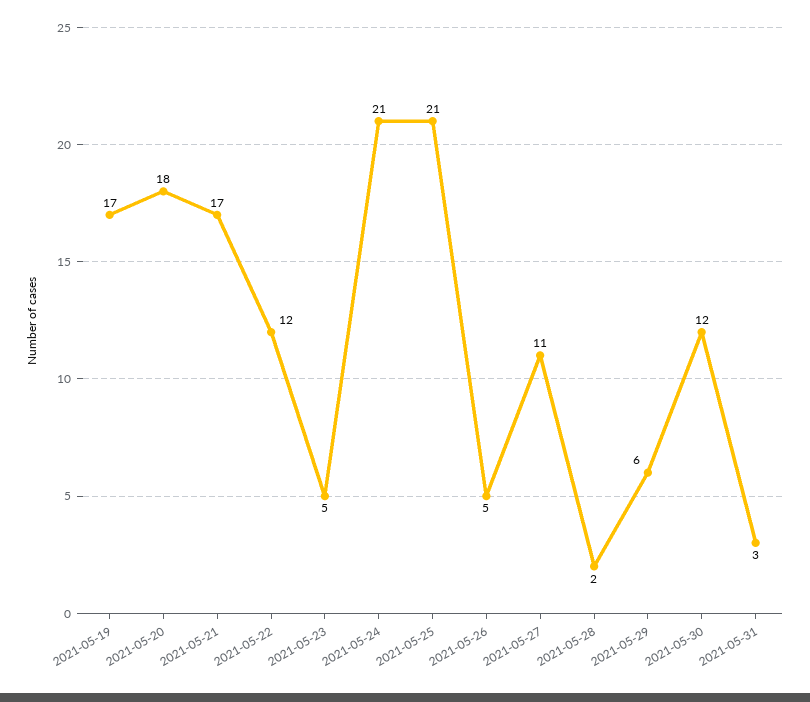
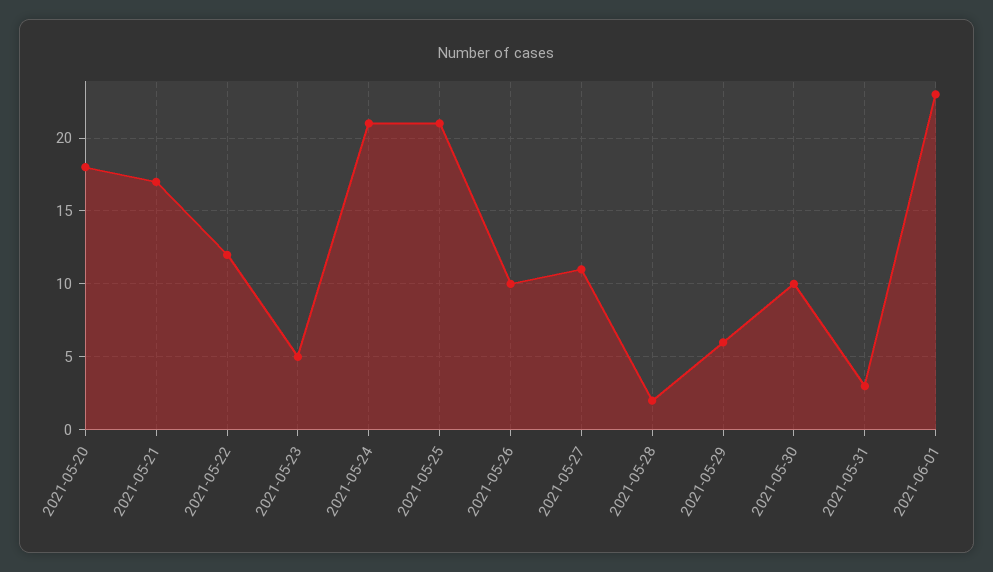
2021-05-19: 17 -> none
2021-05-26: 5 -> 10
2021-05-30: 12 -> 10
2021-06-01: none -> 23

